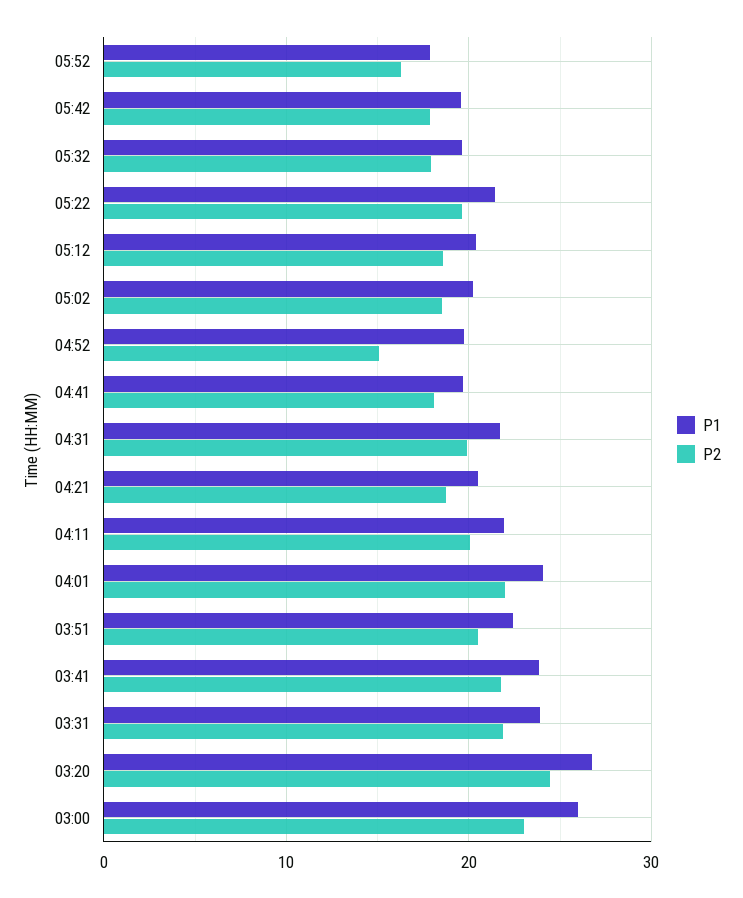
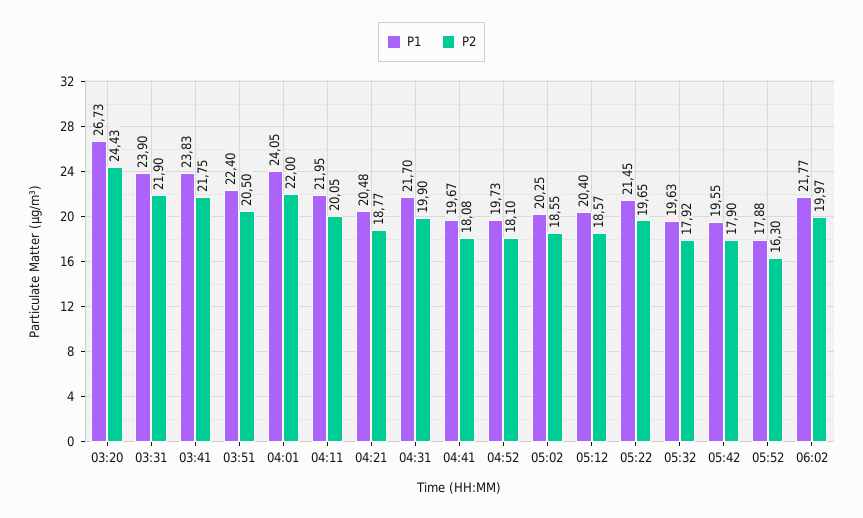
P2, 04:52: 15 -> 18.1
P1, 03:00: 26 -> none
P2, 03:00: 23 -> none
P1, 06:02: none -> 21.77
P2, 06:02: none -> 19.97

